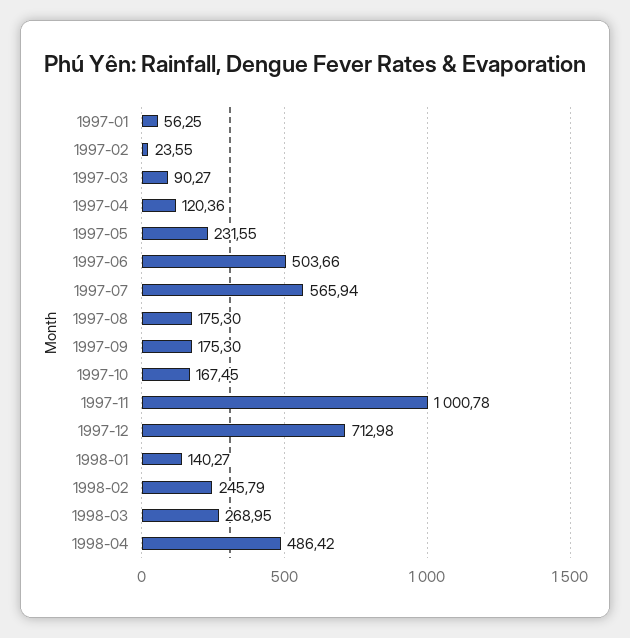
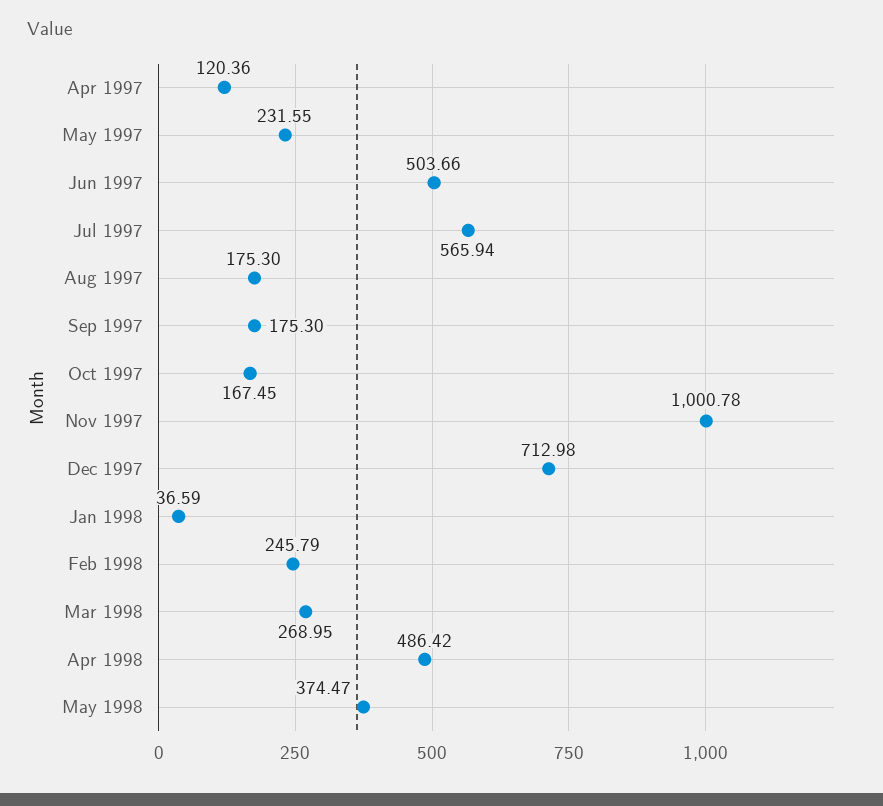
1997-01: 56.25 -> none
1997-02: 23.55 -> none
1997-03: 90.27 -> none
1998-01: 140.27 -> 36.59
May 1998: none -> 374.47

